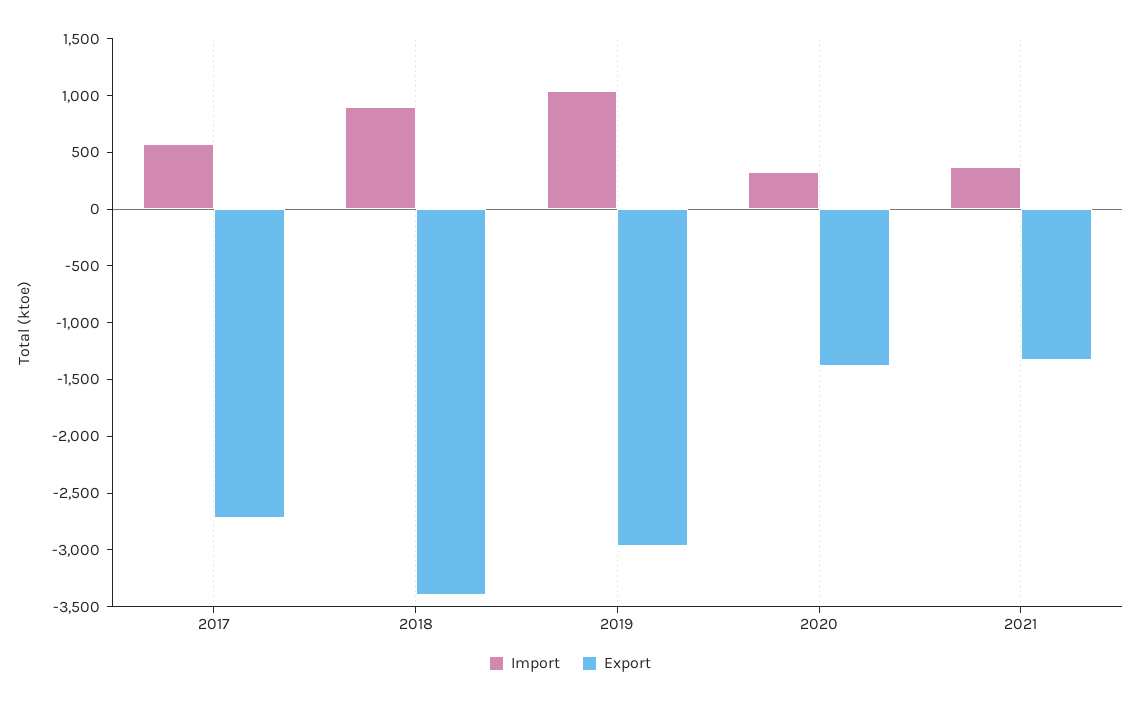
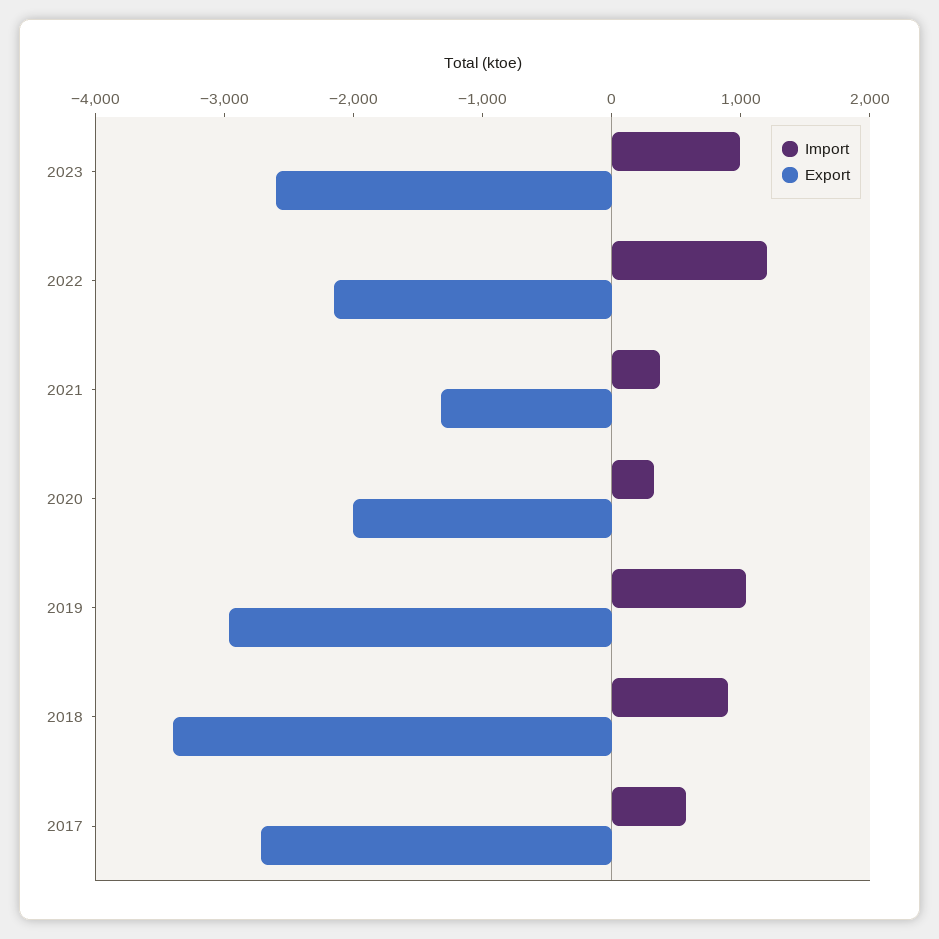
Export, 2020: -1400 -> -2000
Import, 2023: none -> 1000
Export, 2023: none -> -2600
Import, 2022: none -> 1200
Export, 2022: none -> -2200

